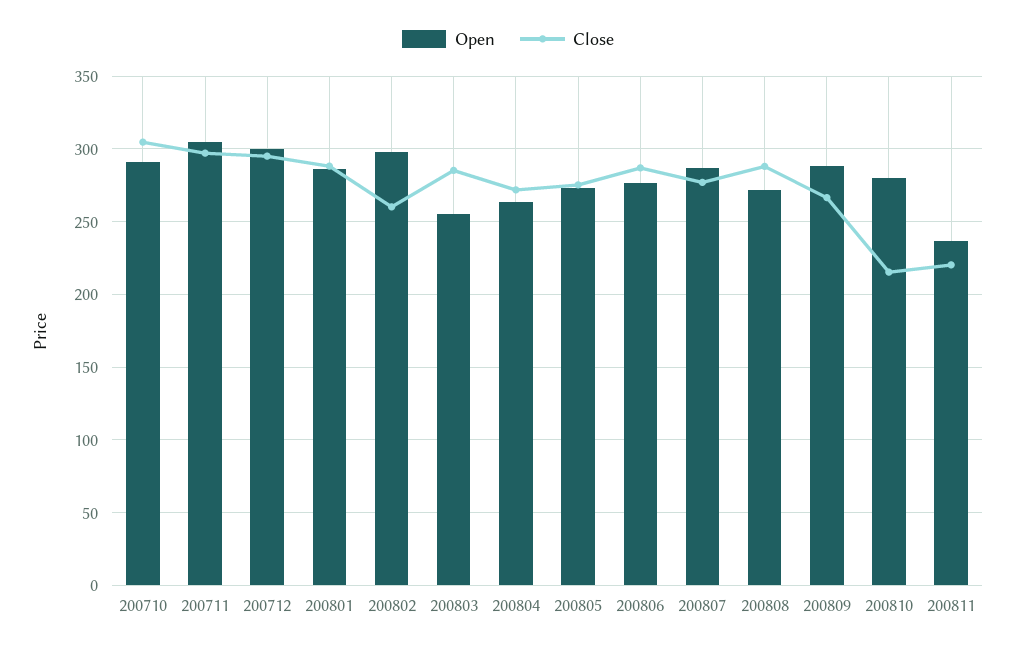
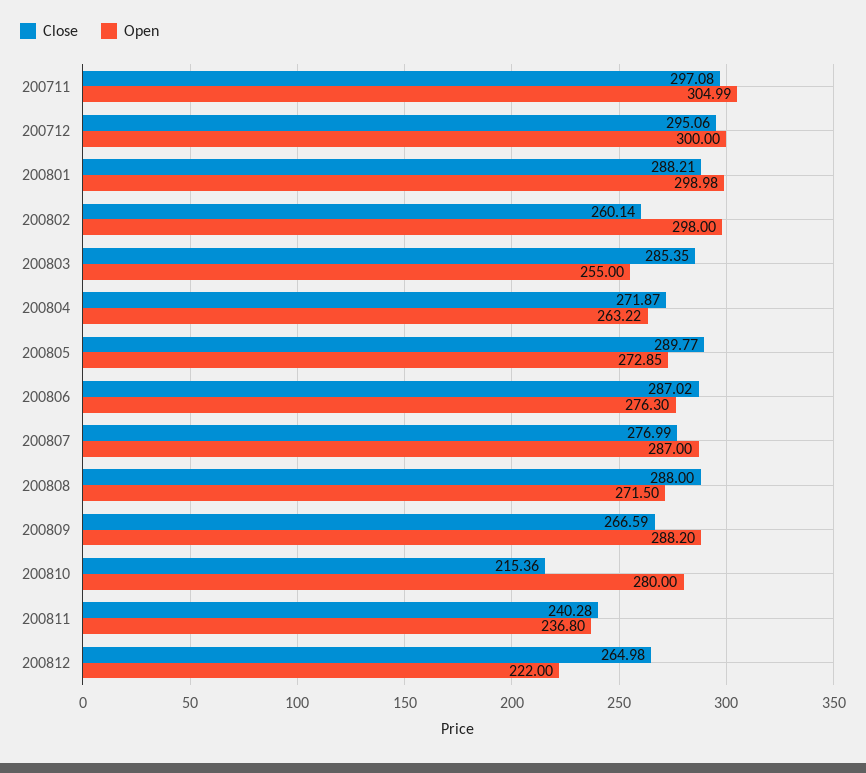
Open, 200710: 290 -> none
Close, 200710: 305 -> none
Open, 200801: 285 -> 298.98
Close, 200805: 275 -> 289.77
Close, 200811: 220 -> 240.28
Close, 200812: none -> 264.98
Open, 200812: none -> 222

